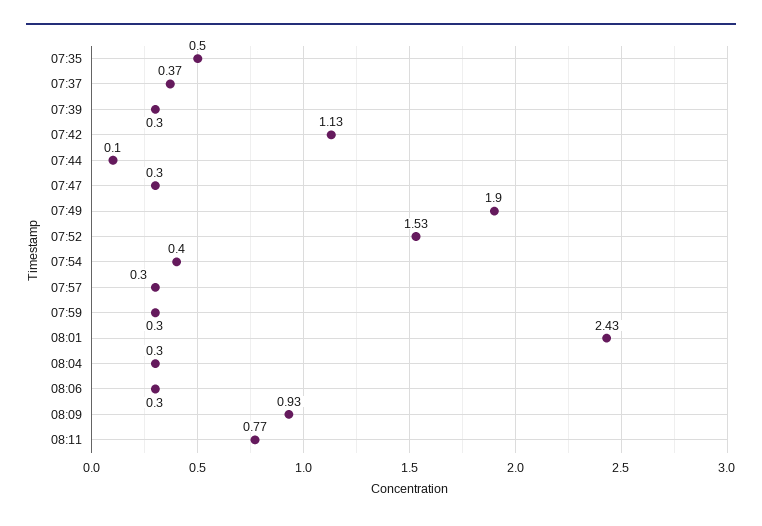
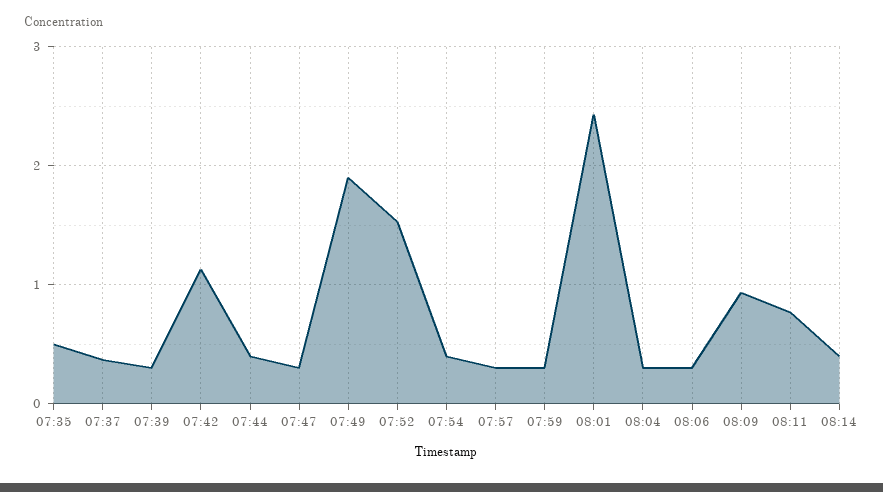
07:44: 0.1 -> 0.4
08:14: none -> 0.4

